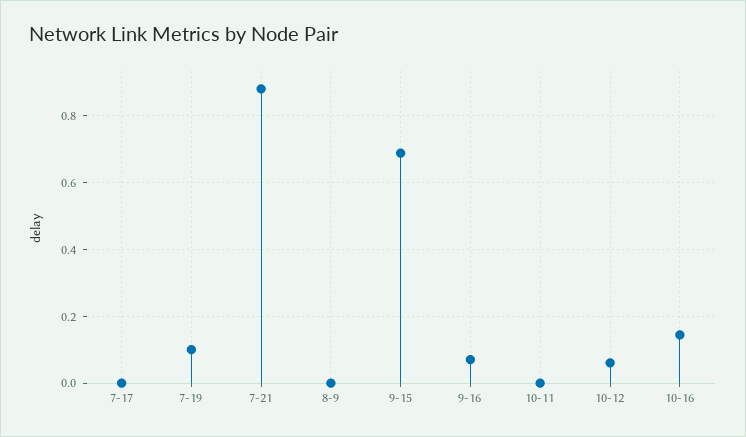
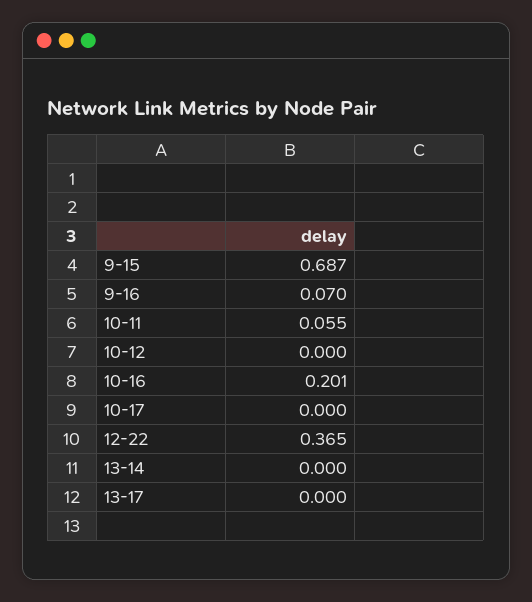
7-17: 0 -> none
7-19: 0.1 -> none
7-21: 0.88 -> none
8-9: 0 -> none
10-11: 0 -> 0.055
10-12: 0.06 -> 0
10-16: 0.14 -> 0.201
10-17: none -> 0
12-22: none -> 0.365
13-14: none -> 0
13-17: none -> 0

